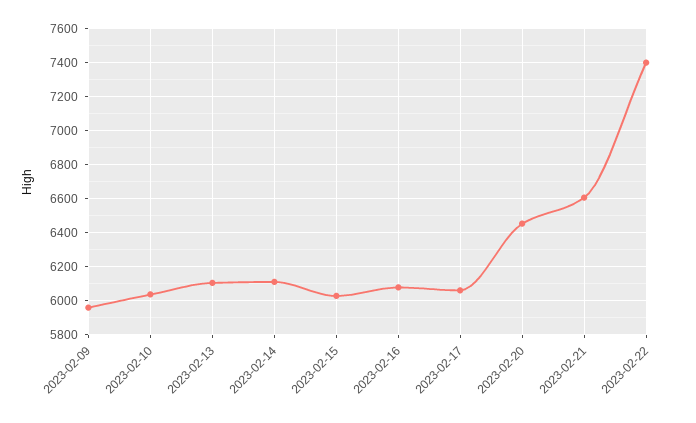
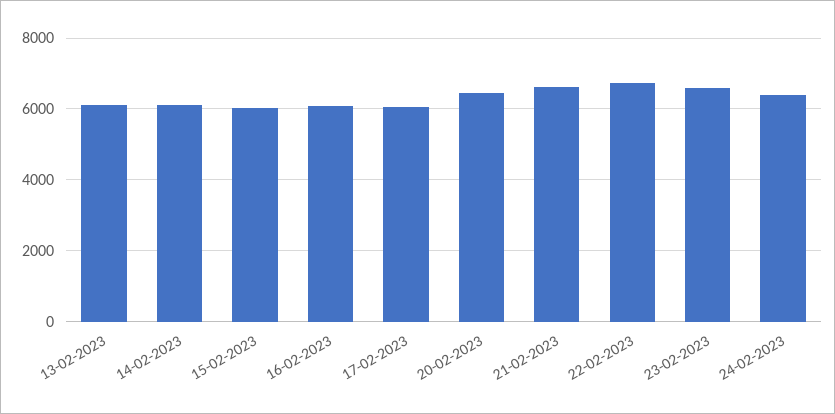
2023-02-09: 5950 -> none
2023-02-10: 6050 -> none
2023-02-22: 7400 -> 6800
23-02-2023: none -> 6600
24-02-2023: none -> 6400

